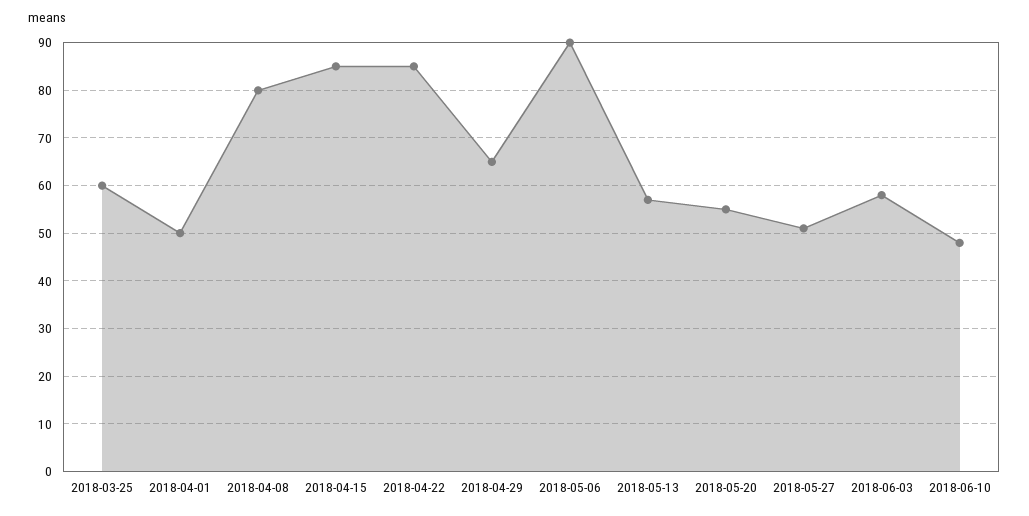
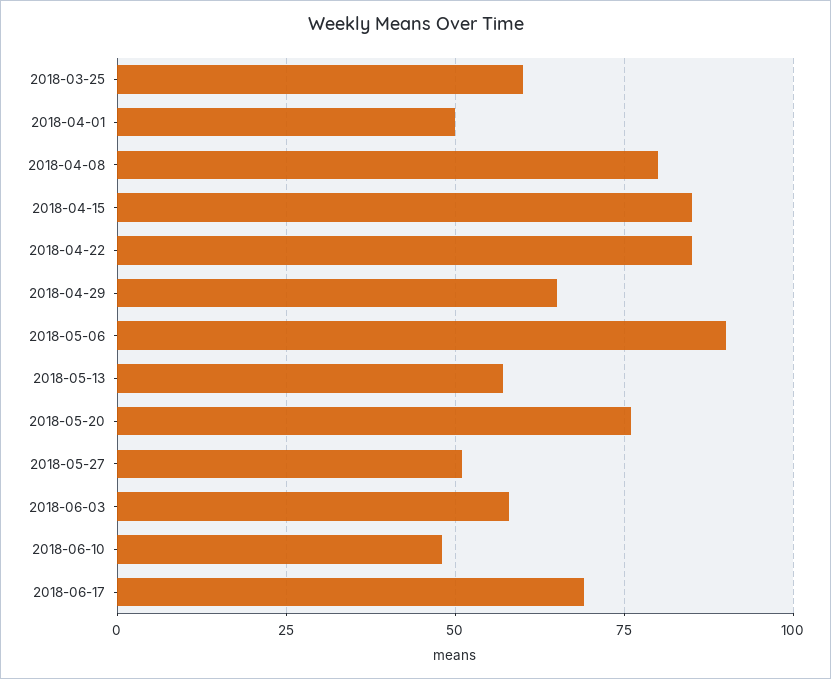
2018-05-20: 55 -> 75
2018-06-17: none -> 70

